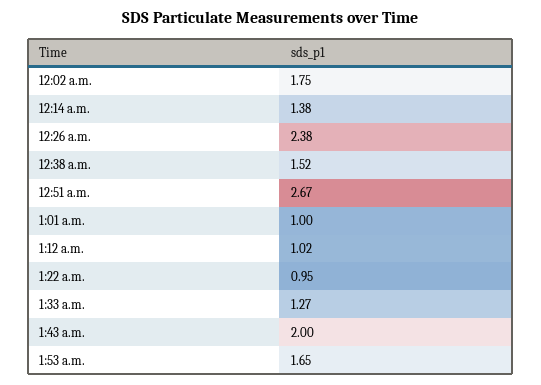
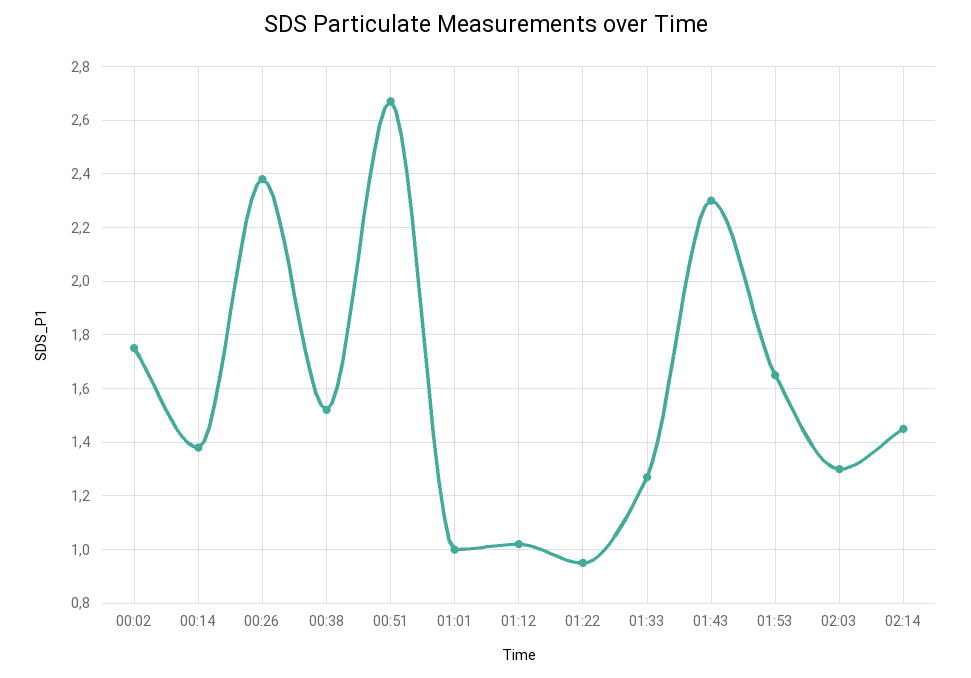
1:43 a.m.: 2 -> 2.3
02:03: none -> 1.3
02:14: none -> 1.45

